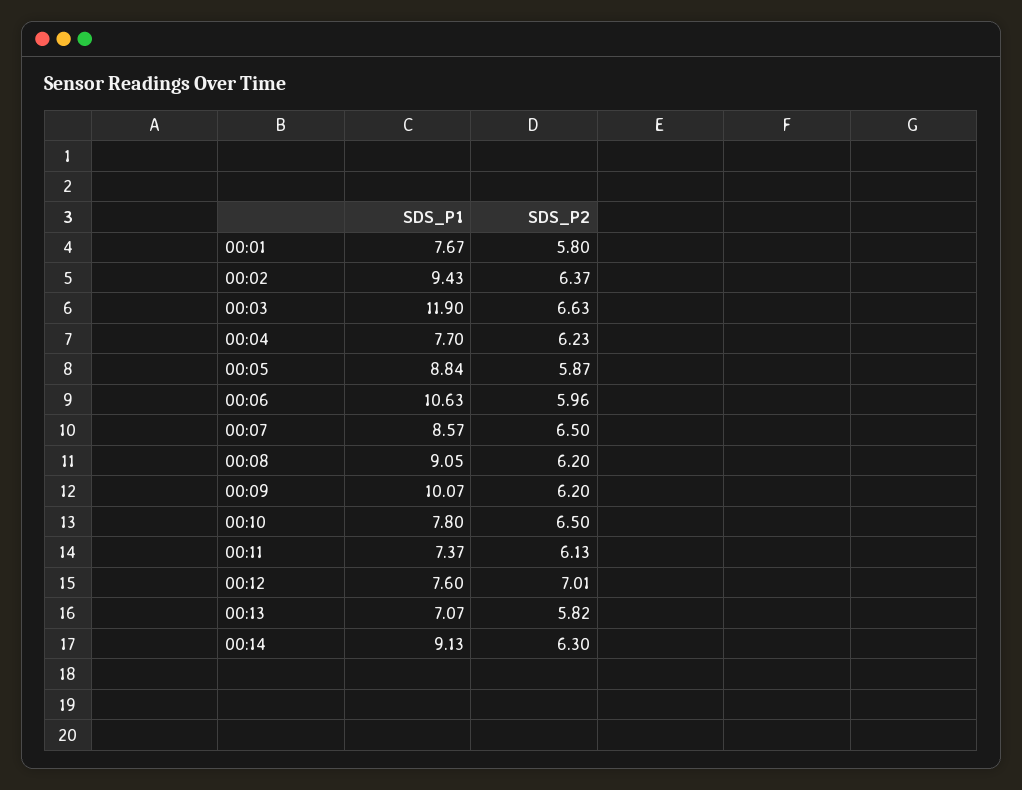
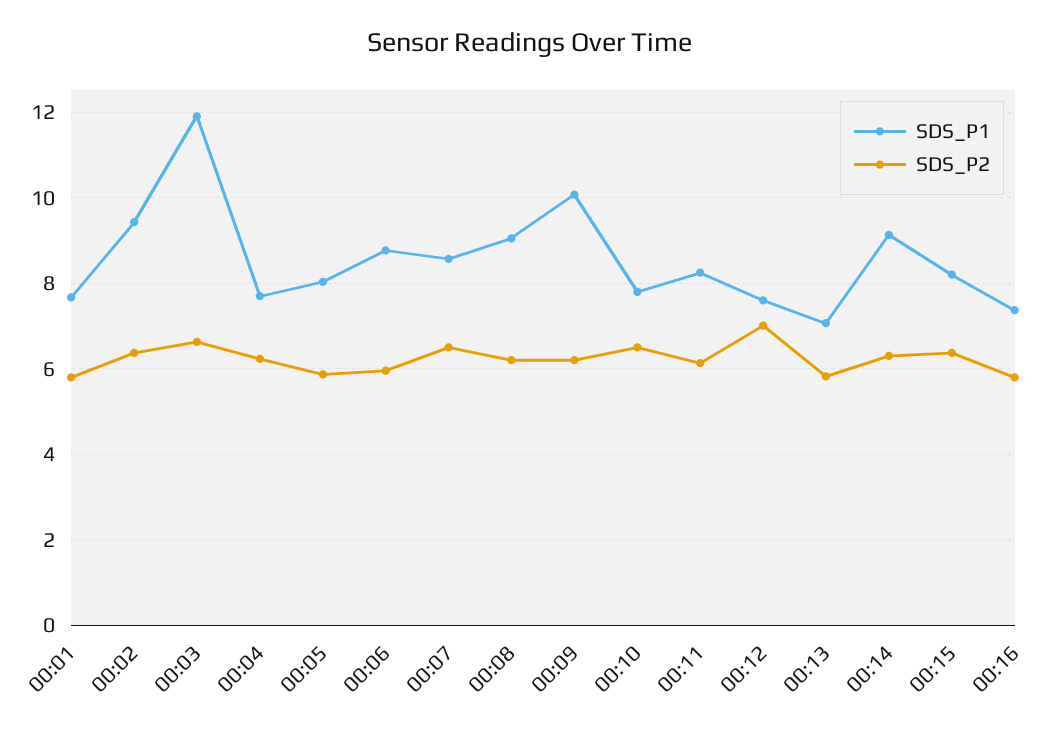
SDS_P1, 00:05: 8.84 -> 8
SDS_P1, 00:06: 10.63 -> 8.8
SDS_P1, 00:11: 7.37 -> 8.2
SDS_P1, 00:15: none -> 8.2
SDS_P2, 00:15: none -> 6.4
SDS_P1, 00:16: none -> 7.4
SDS_P2, 00:16: none -> 5.8

